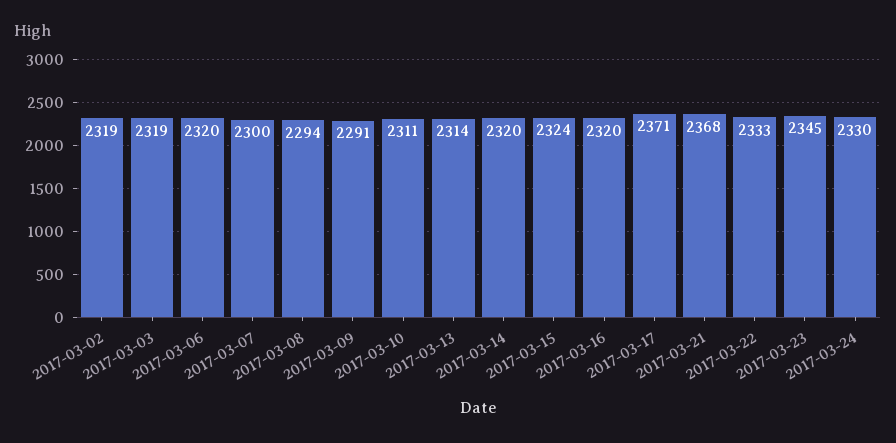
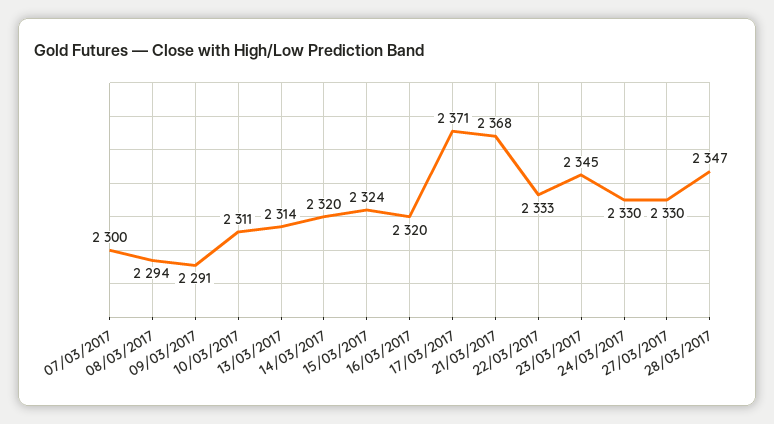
2017-03-02: 2319 -> none
2017-03-03: 2319 -> none
2017-03-06: 2320 -> none
27/03/2017: none -> 2330
28/03/2017: none -> 2347

